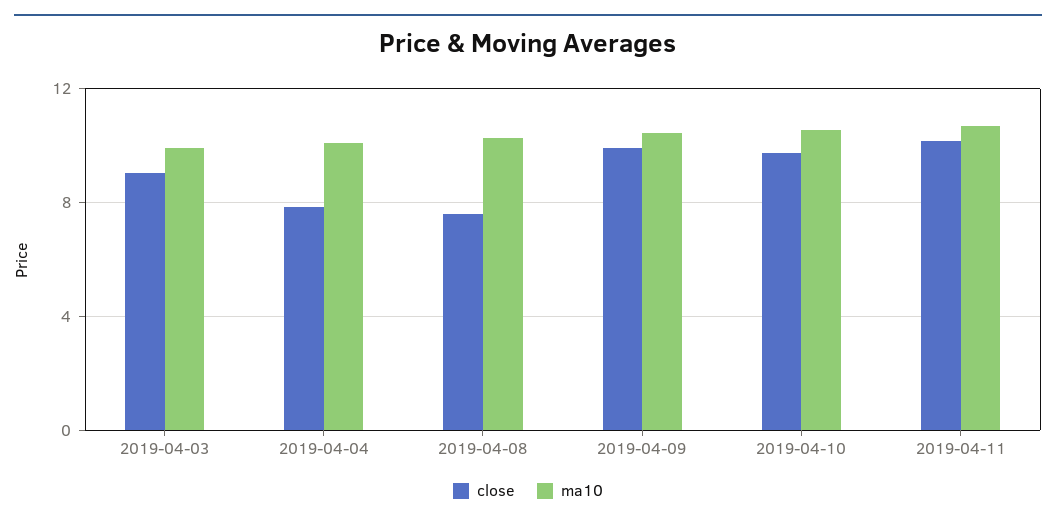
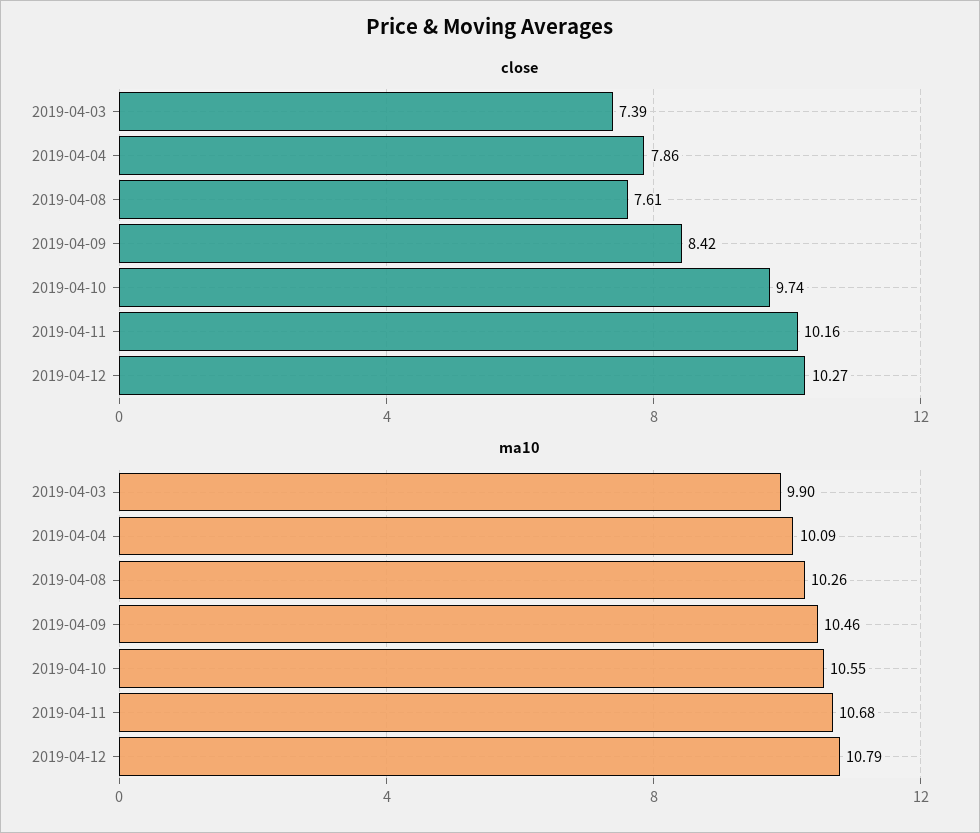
close, 2019-04-03: 9 -> 7.39
close, 2019-04-09: 10 -> 8.42
close, 2019-04-12: none -> 10.27
ma10, 2019-04-12: none -> 10.79

